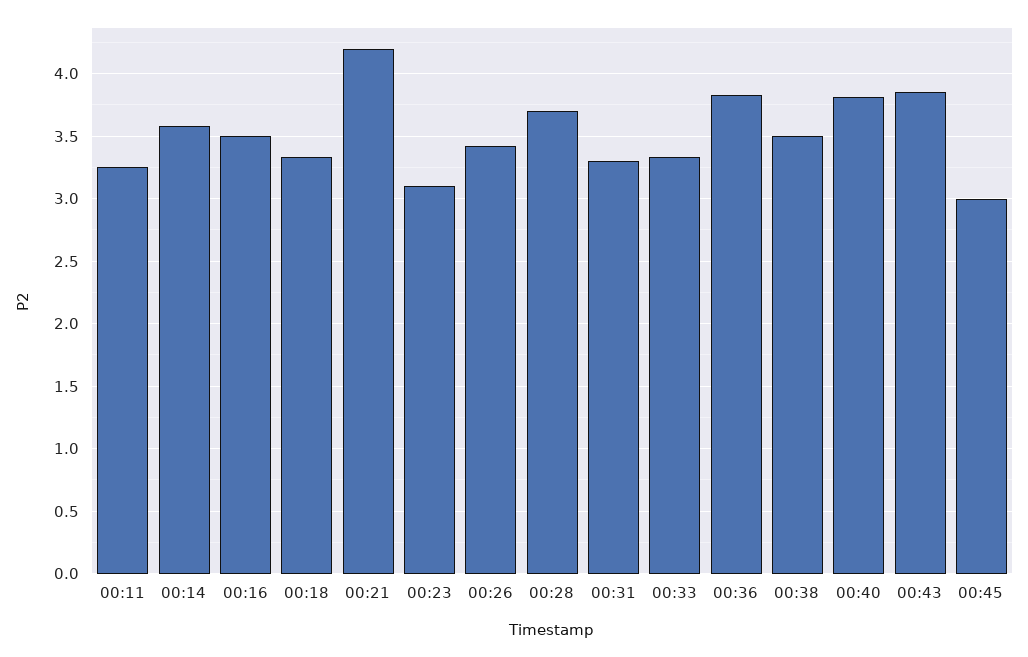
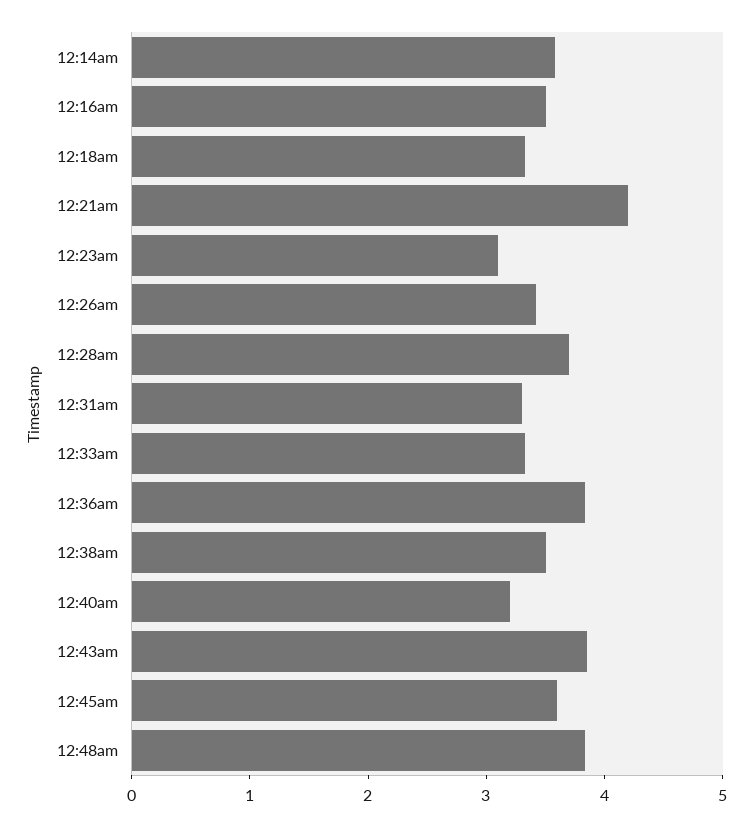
00:11: 3.25 -> none
00:40: 3.8 -> 3.2
00:45: 3 -> 3.6
12:48am: none -> 3.8

